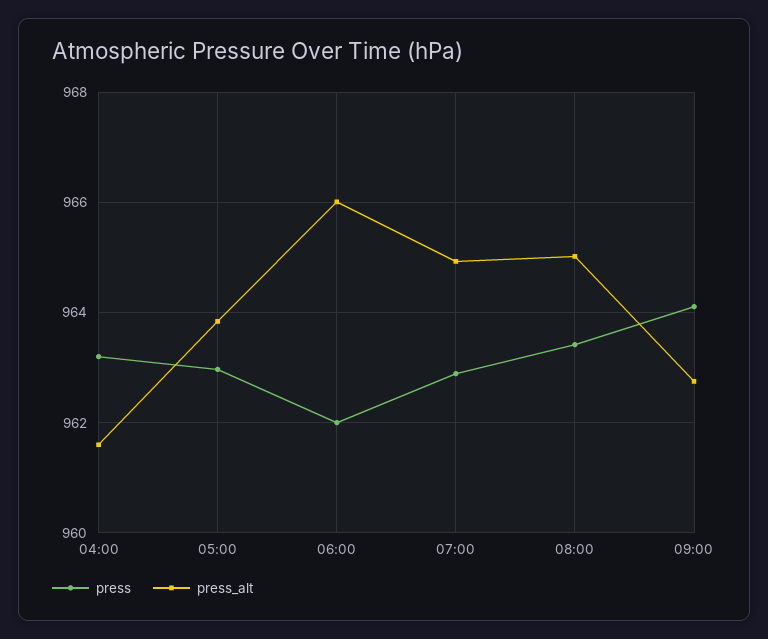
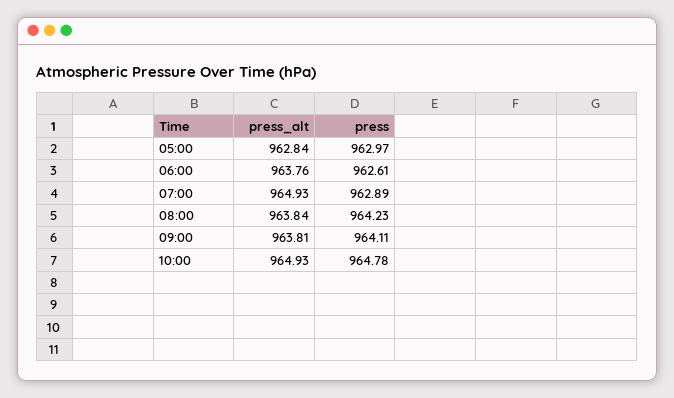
press, 04:00: 963.2 -> none
press_alt, 04:00: 961.6 -> none
press_alt, 05:00: 963.8 -> 962.84
press, 06:00: 962 -> 962.61
press_alt, 06:00: 966 -> 963.76
press, 08:00: 963.4 -> 964.23
press_alt, 08:00: 965 -> 963.84
press_alt, 09:00: 962.8 -> 963.81
press_alt, 10:00: none -> 964.93
press, 10:00: none -> 964.78

